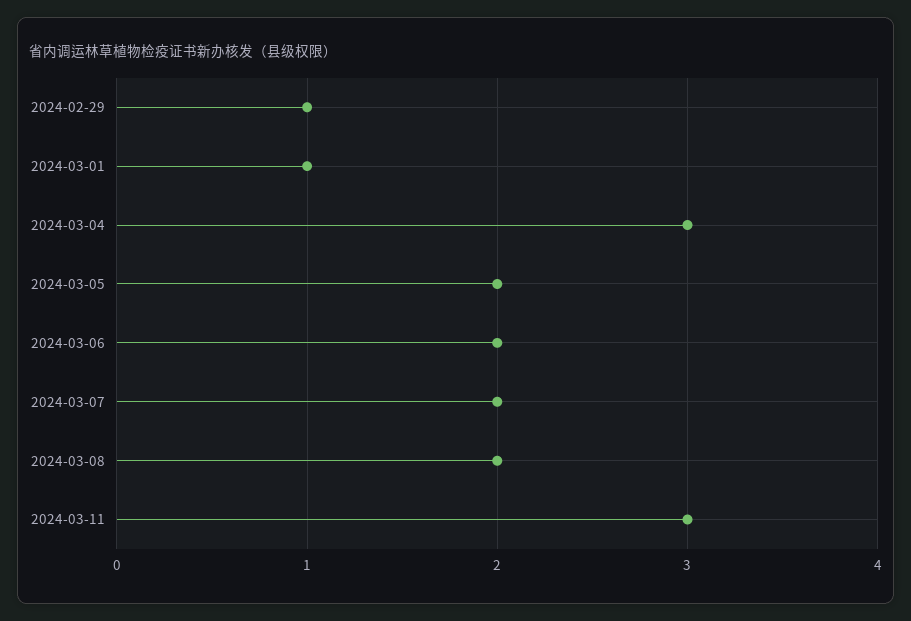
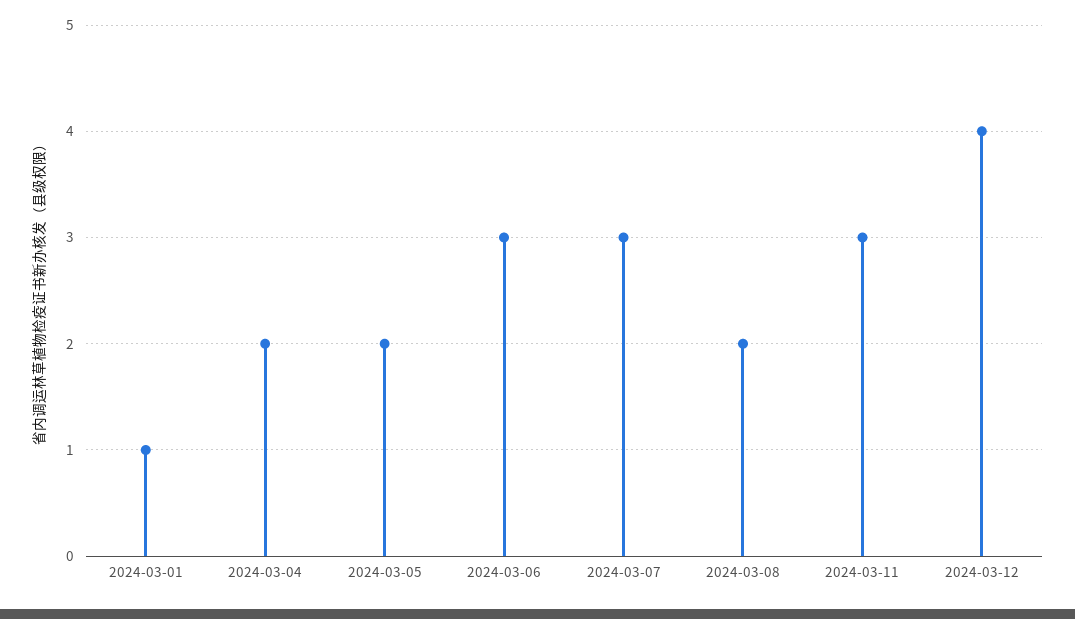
2024-02-29: 1 -> none
2024-03-04: 3 -> 2
2024-03-06: 2 -> 3
2024-03-07: 2 -> 3
2024-03-12: none -> 4

